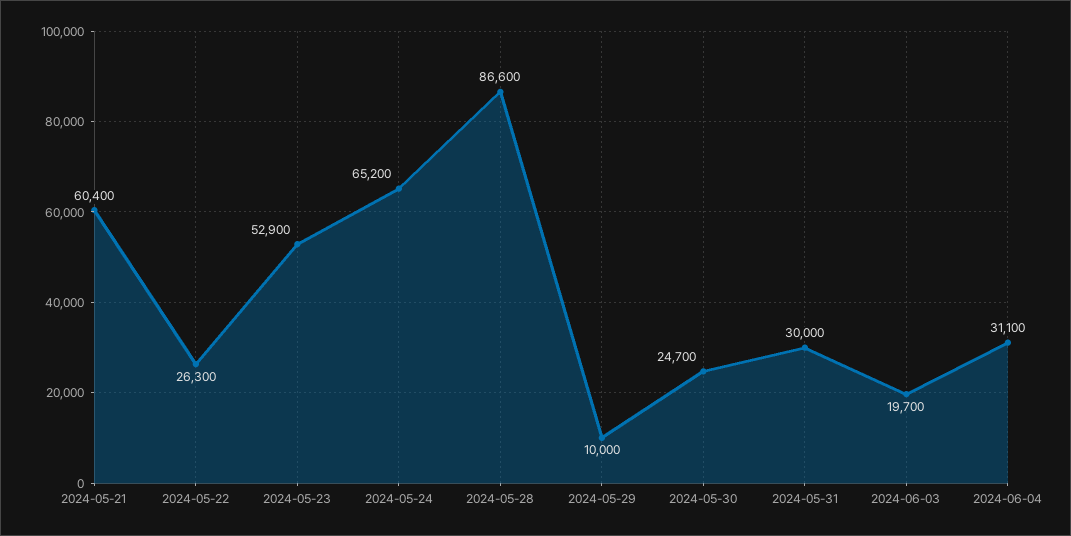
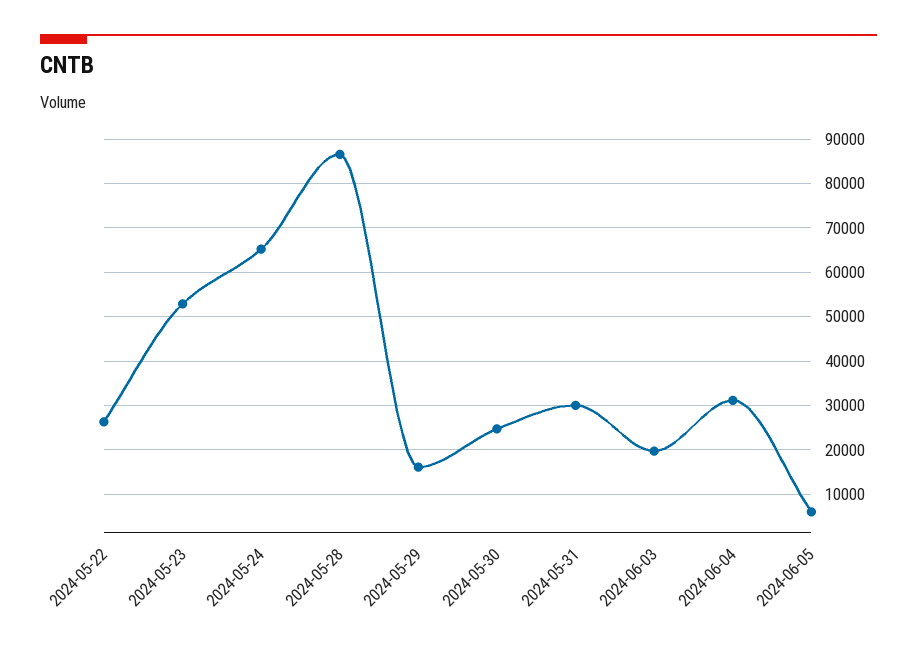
2024-05-21: 60400 -> none
2024-05-29: 10000 -> 16000
2024-06-05: none -> 6000

